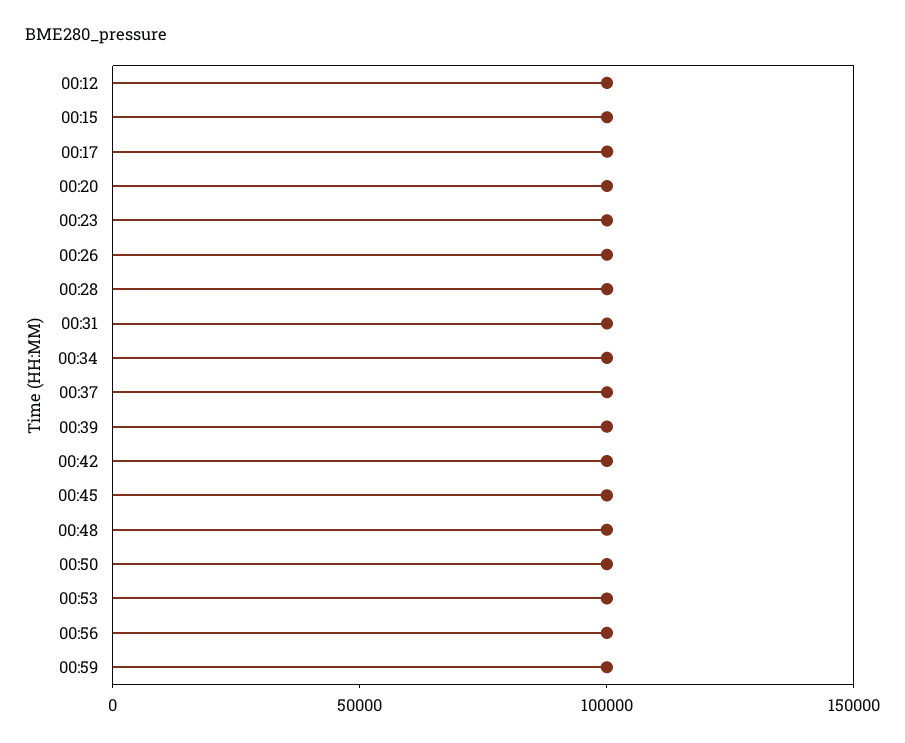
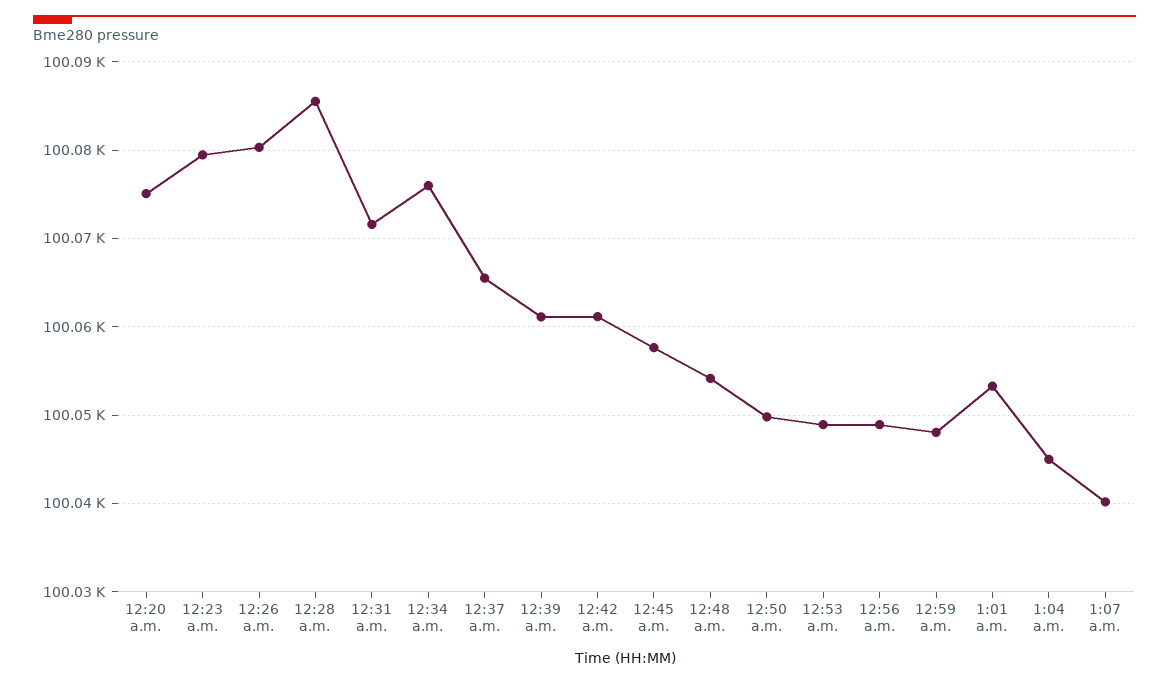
00:12: 100000 -> none
00:15: 100000 -> none
00:17: 100000 -> none
1:01 a.m.: none -> 100053
1:04 a.m.: none -> 100045
1:07 a.m.: none -> 100040

